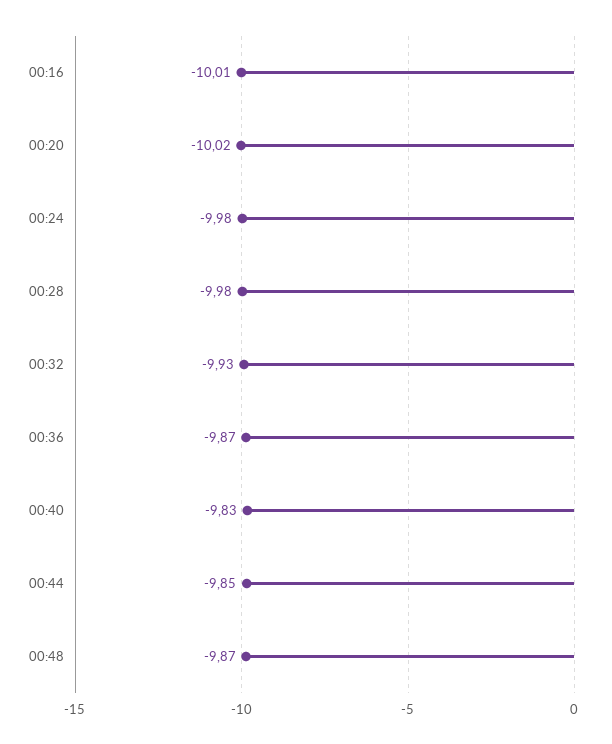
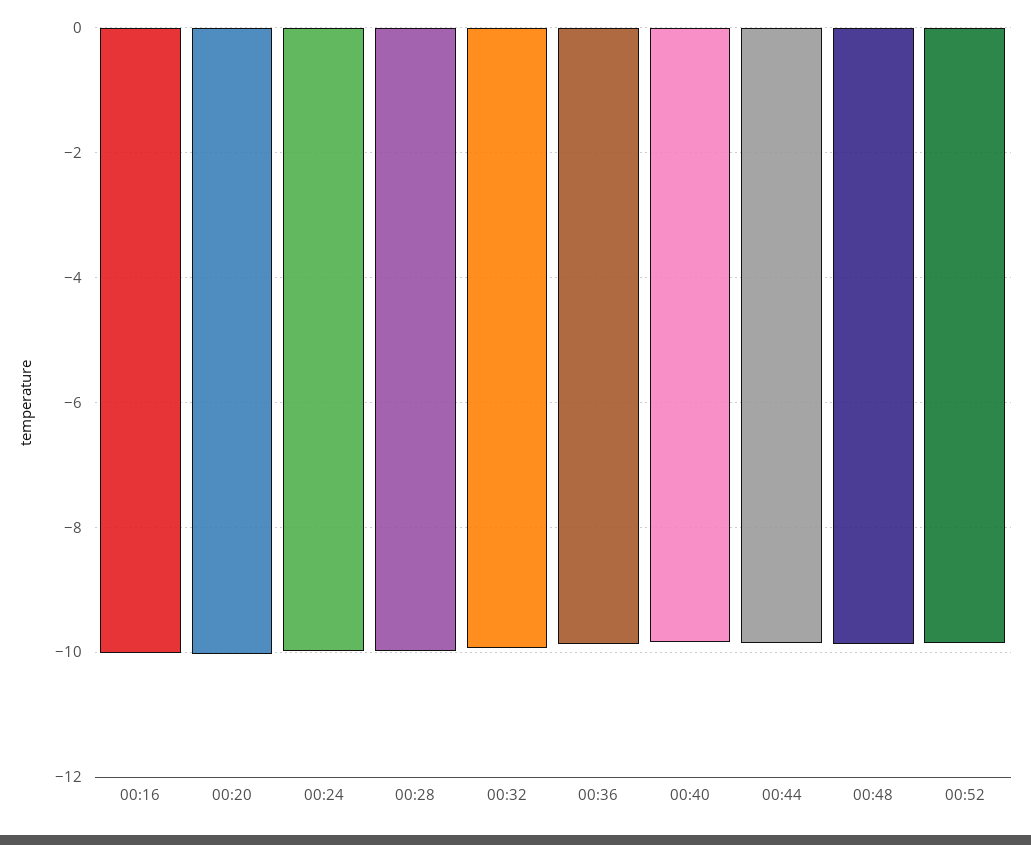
00:52: none -> -9.8

